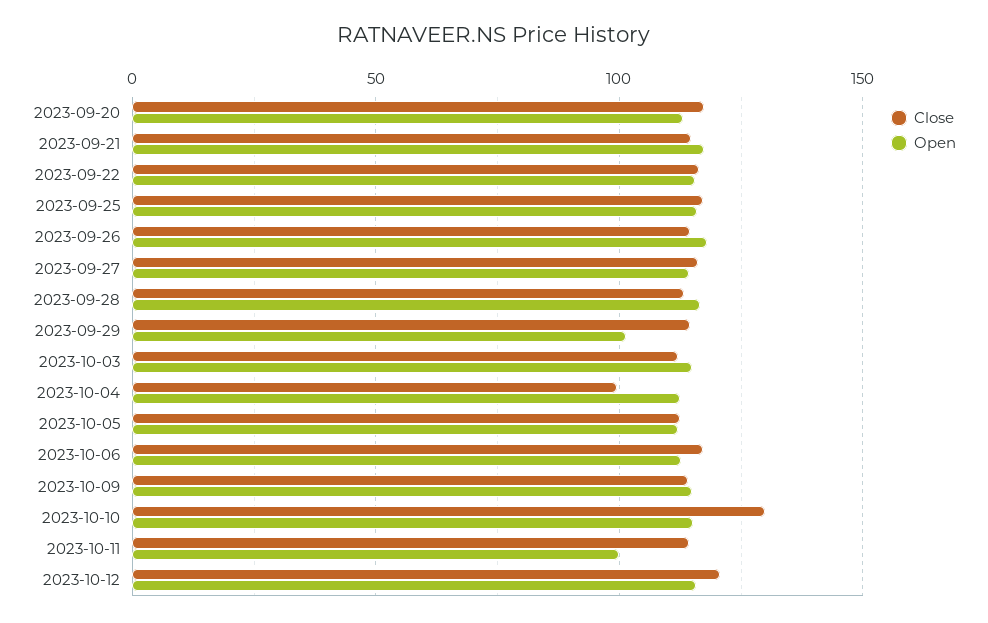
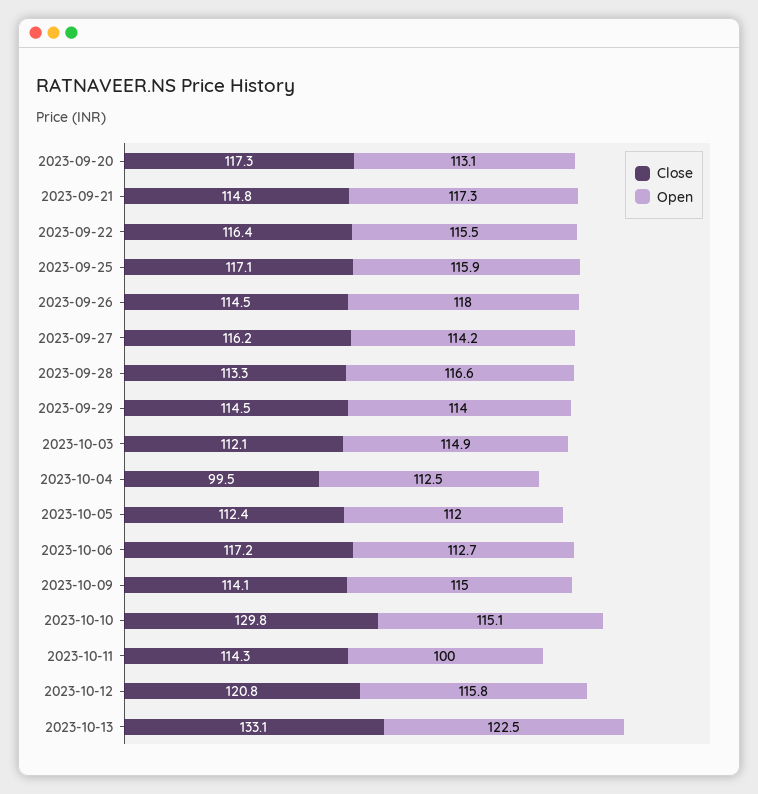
Open, 2023-09-29: 100 -> 114
Close, 2023-10-13: none -> 133.1
Open, 2023-10-13: none -> 122.5

